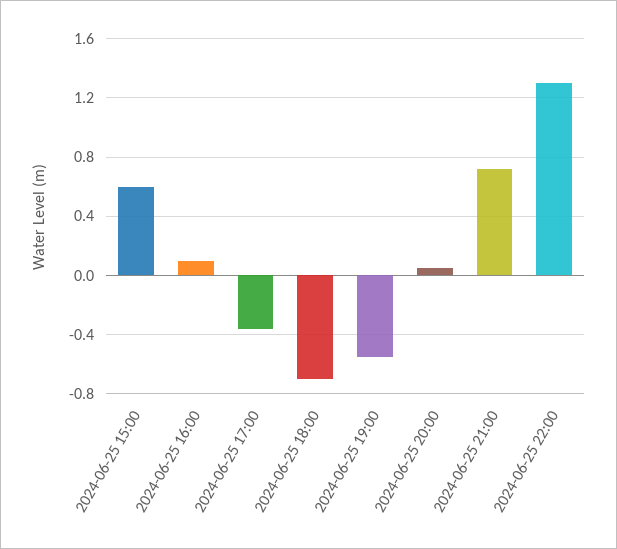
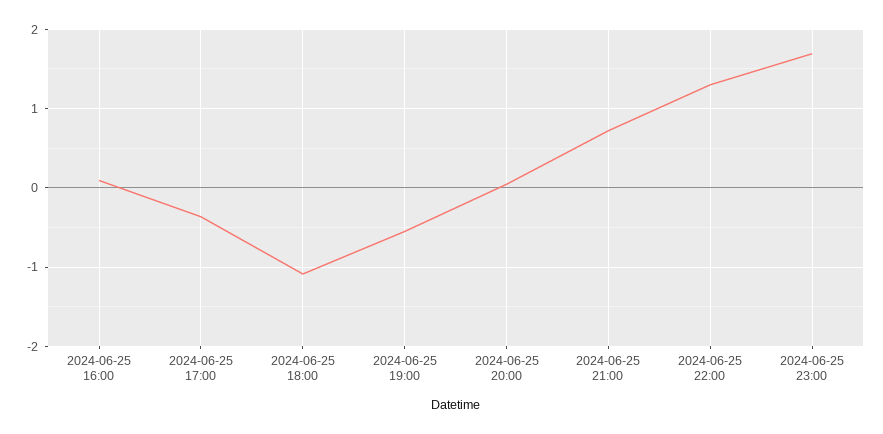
2024-06-25 15:00: 0.6 -> none
2024-06-25 18:00: -0.7 -> -1.1
2024-06-25 23:00: none -> 1.7

